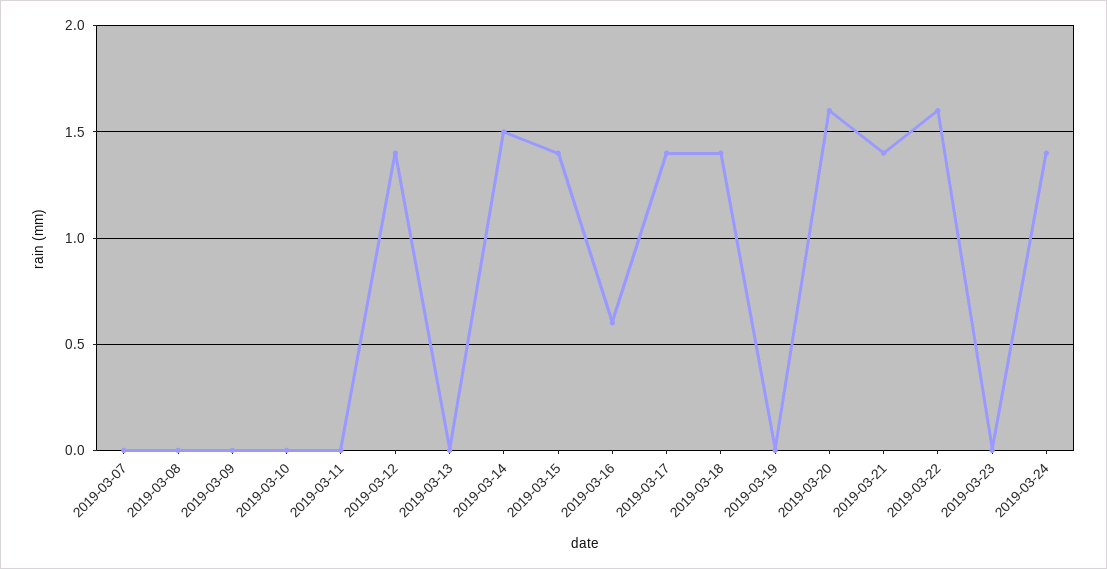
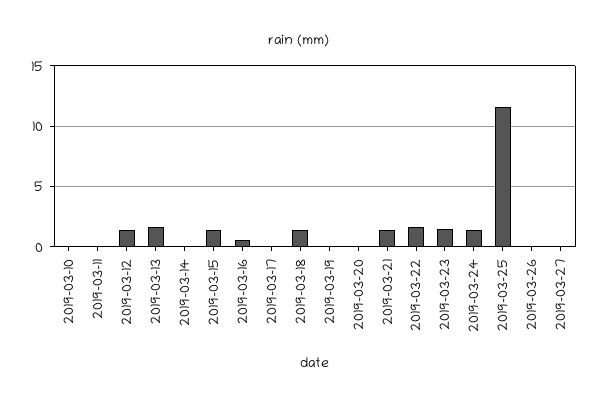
2019-03-07: 0 -> none
2019-03-08: 0 -> none
2019-03-09: 0 -> none
2019-03-13: 0 -> 1.5
2019-03-14: 1.5 -> 0
2019-03-17: 1.4 -> 0
2019-03-20: 1.6 -> 0
2019-03-23: 0 -> 1.5
2019-03-25: none -> 11.5
2019-03-26: none -> 0
2019-03-27: none -> 0

